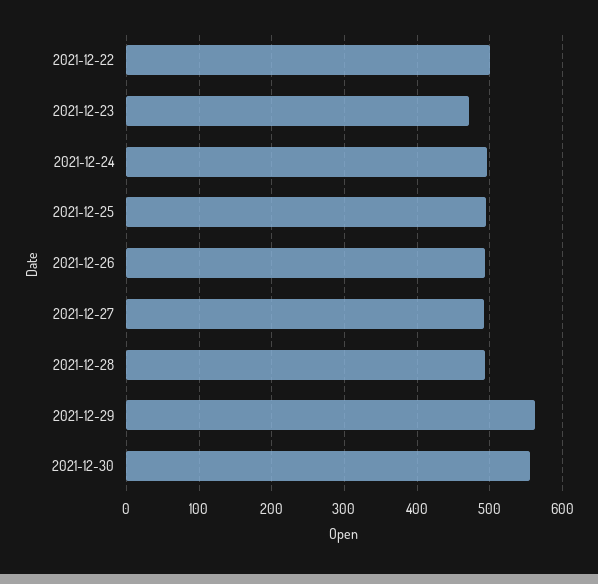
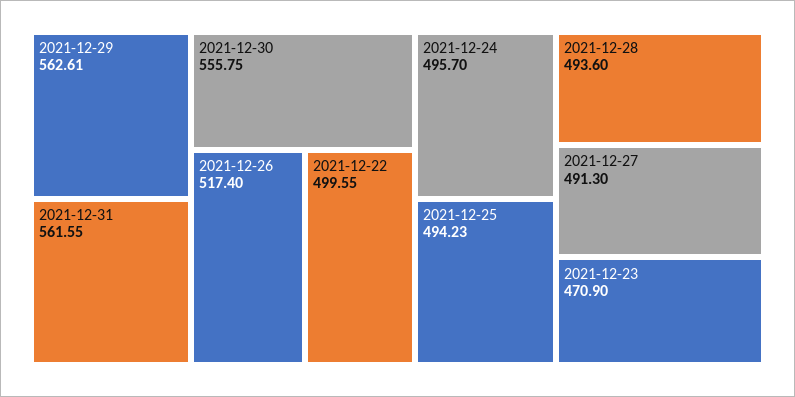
2021-12-26: 490 -> 517.4
2021-12-31: none -> 561.55

